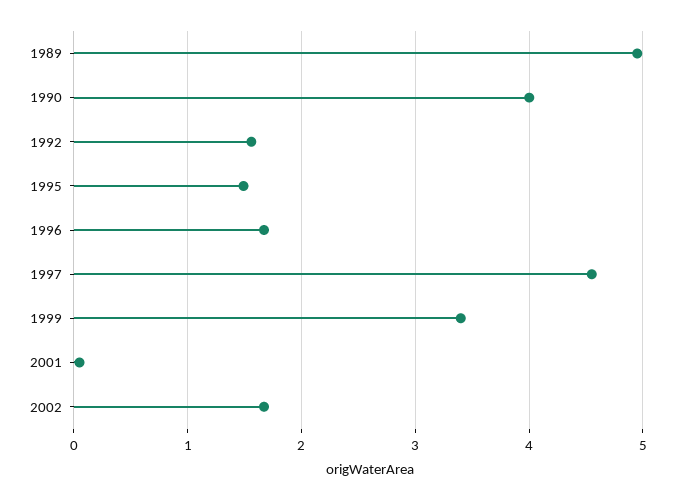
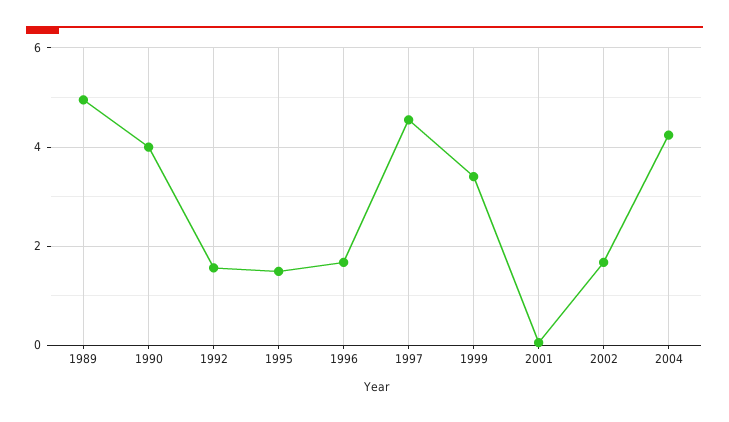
2004: none -> 4.2

